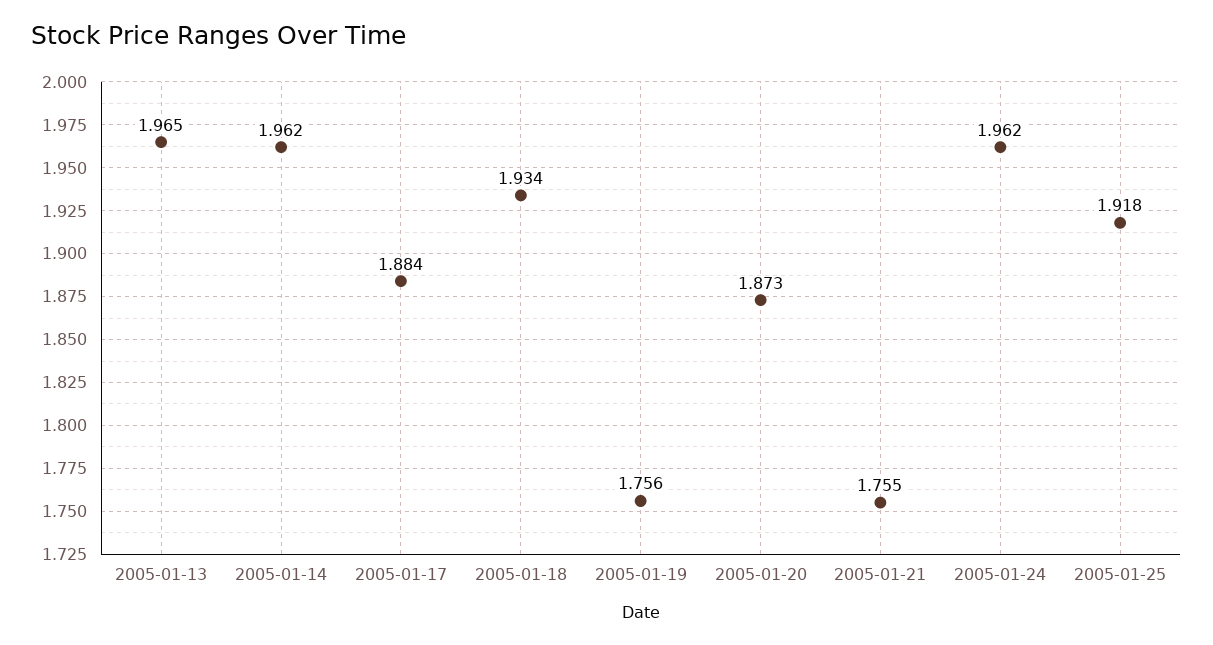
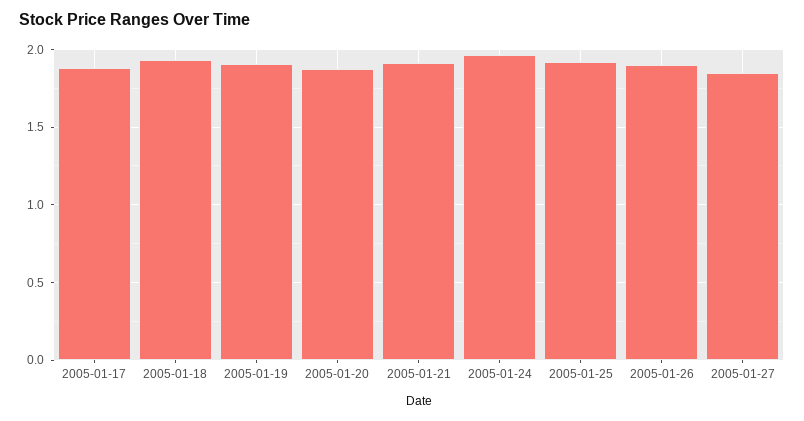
2005-01-13: 1.965 -> none
2005-01-14: 1.962 -> none
2005-01-19: 1.756 -> 1.9
2005-01-21: 1.755 -> 1.9
2005-01-26: none -> 1.9
2005-01-27: none -> 1.85

